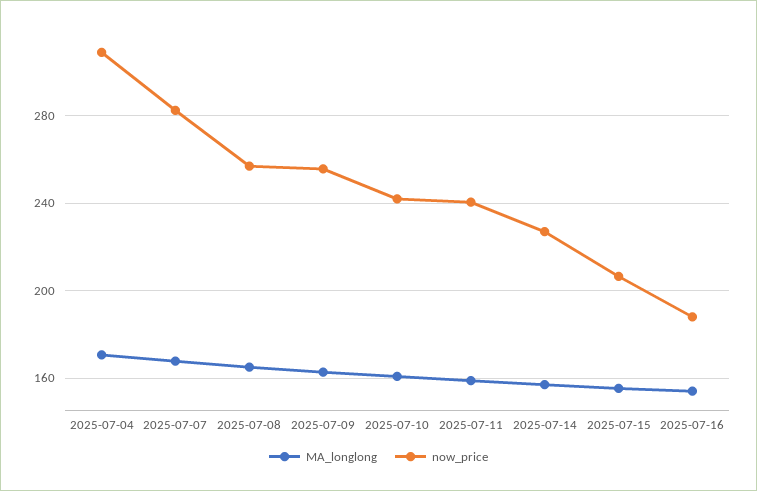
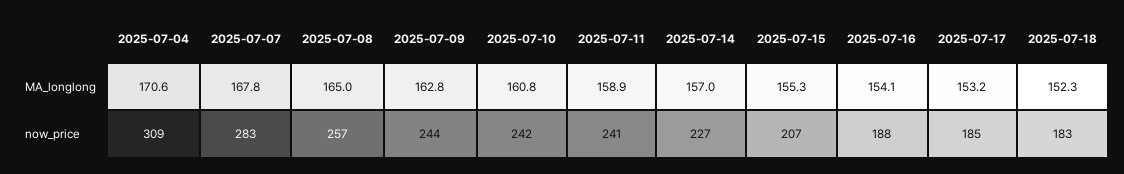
now_price, 2025-07-09: 255 -> 244
MA_longlong, 2025-07-17: none -> 153.2
MA_longlong, 2025-07-18: none -> 152.3
now_price, 2025-07-17: none -> 185
now_price, 2025-07-18: none -> 183

